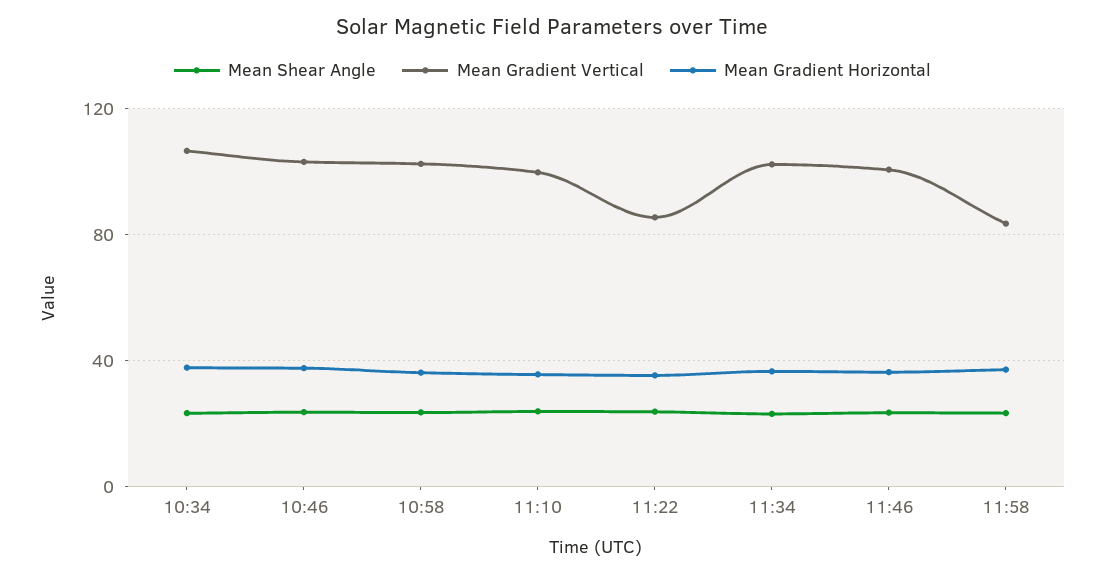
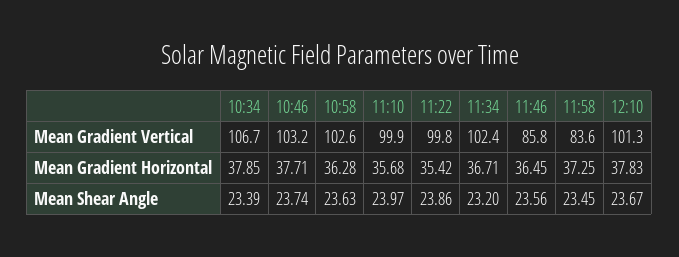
Mean Gradient Vertical, 11:22: 85 -> 99.8
Mean Gradient Vertical, 11:46: 100 -> 85.8
Mean Gradient Vertical, 12:10: none -> 101.3
Mean Gradient Horizontal, 12:10: none -> 37.83
Mean Shear Angle, 12:10: none -> 23.67

